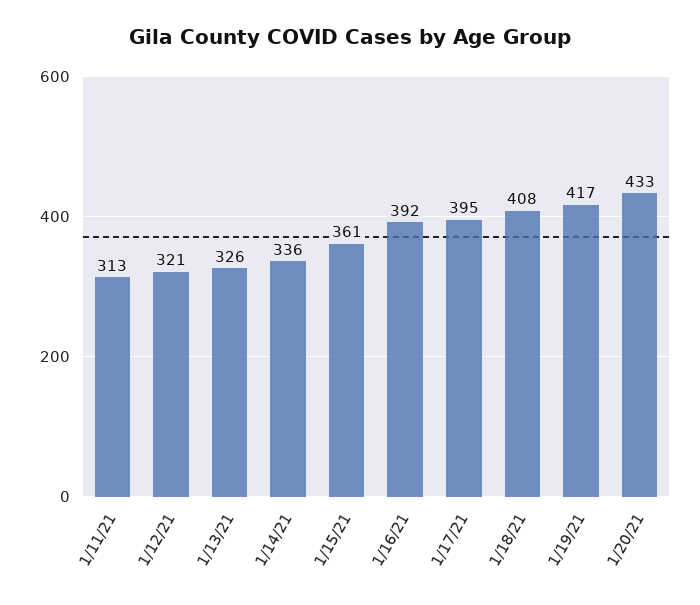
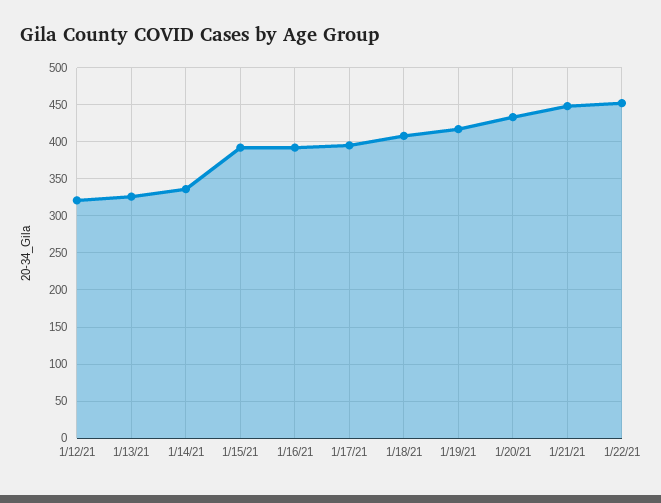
1/11/21: 313 -> none
1/15/21: 361 -> 390
1/21/21: none -> 450
1/22/21: none -> 450

